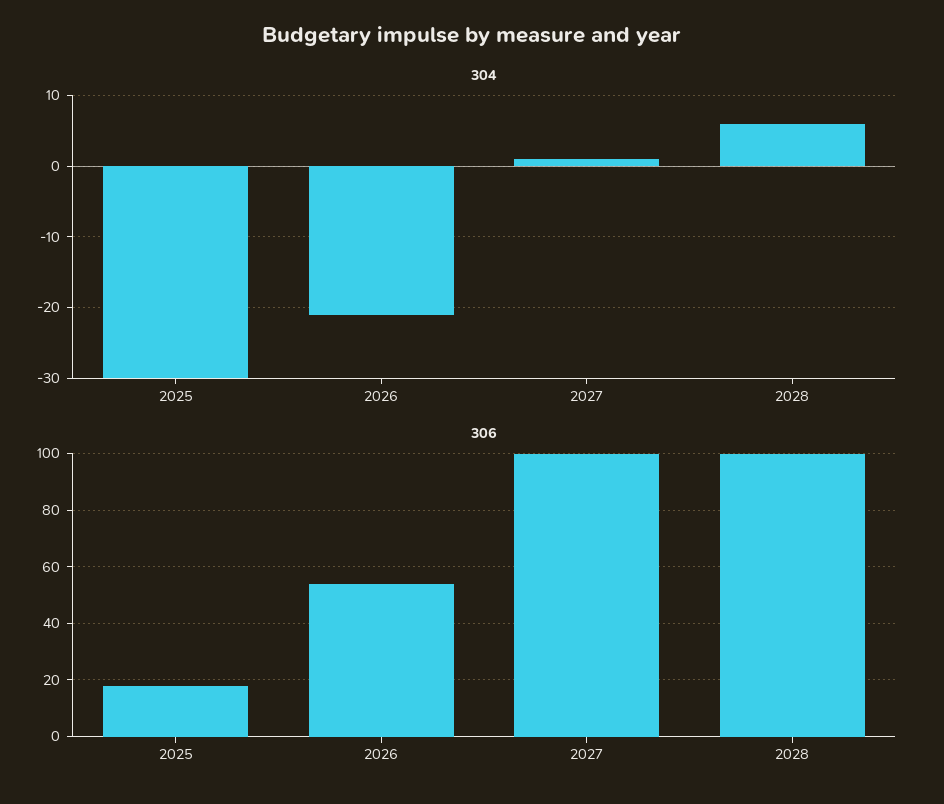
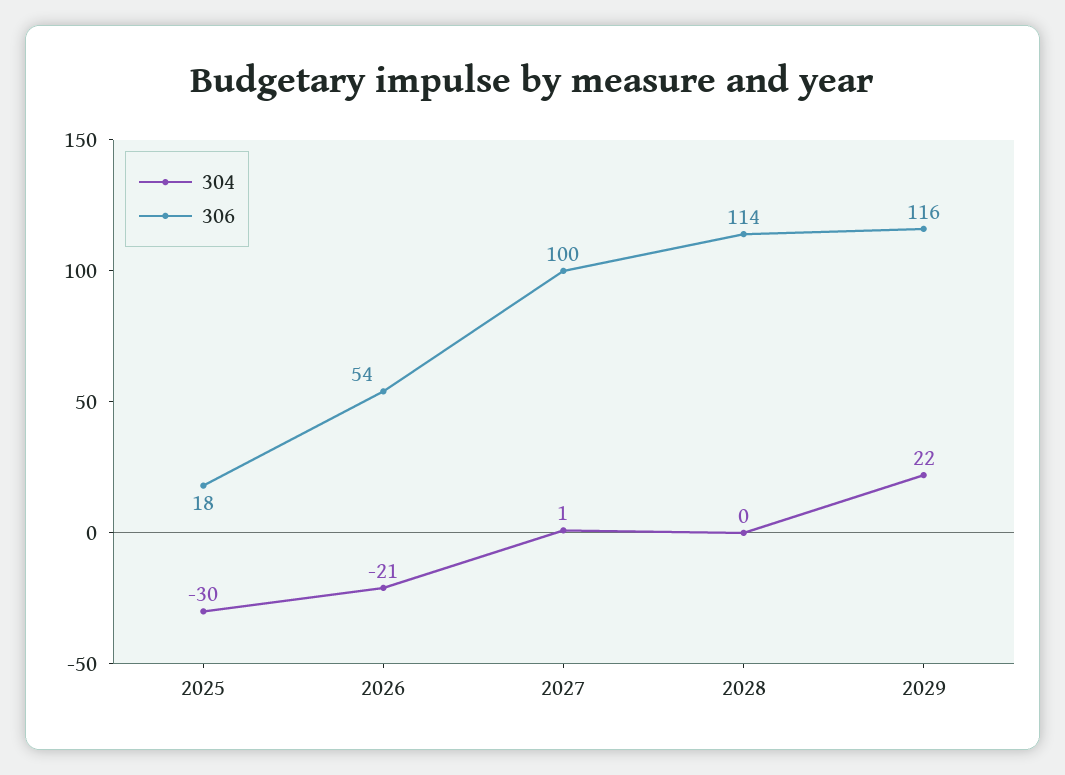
304, 2028: 6 -> 0
306, 2028: 100 -> 114
304, 2029: none -> 22
306, 2029: none -> 116

